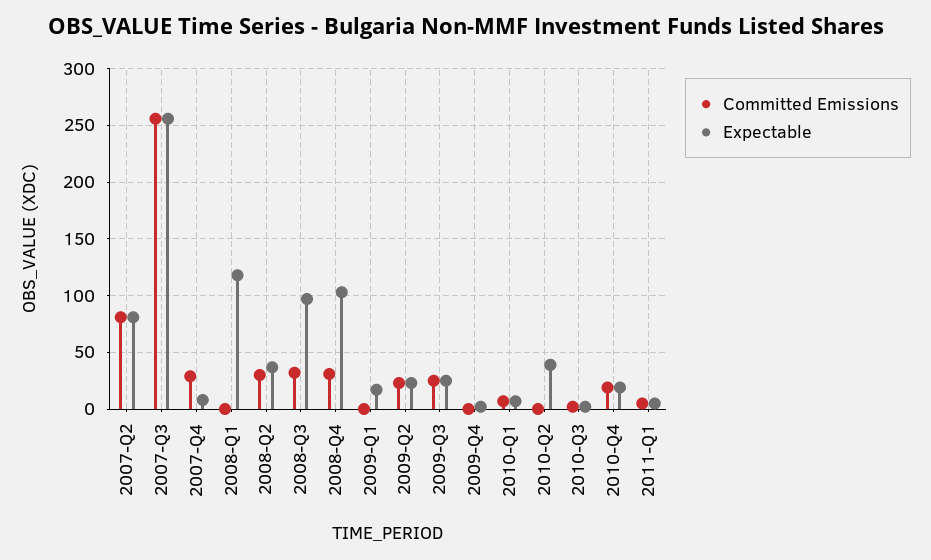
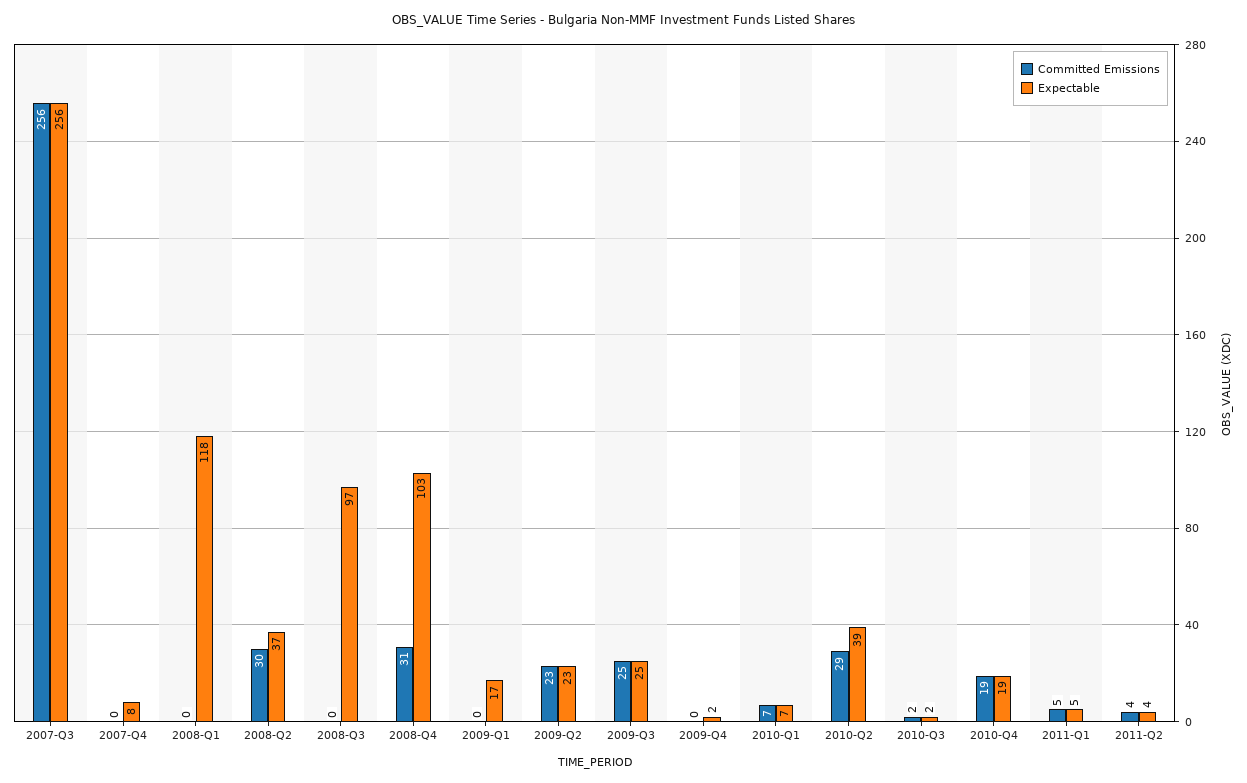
Committed Emissions, 2007-Q2: 80 -> none
Expectable, 2007-Q2: 80 -> none
Committed Emissions, 2007-Q4: 30 -> 0
Committed Emissions, 2008-Q3: 30 -> 0
Committed Emissions, 2010-Q2: 0 -> 29
Committed Emissions, 2011-Q2: none -> 4
Expectable, 2011-Q2: none -> 4

